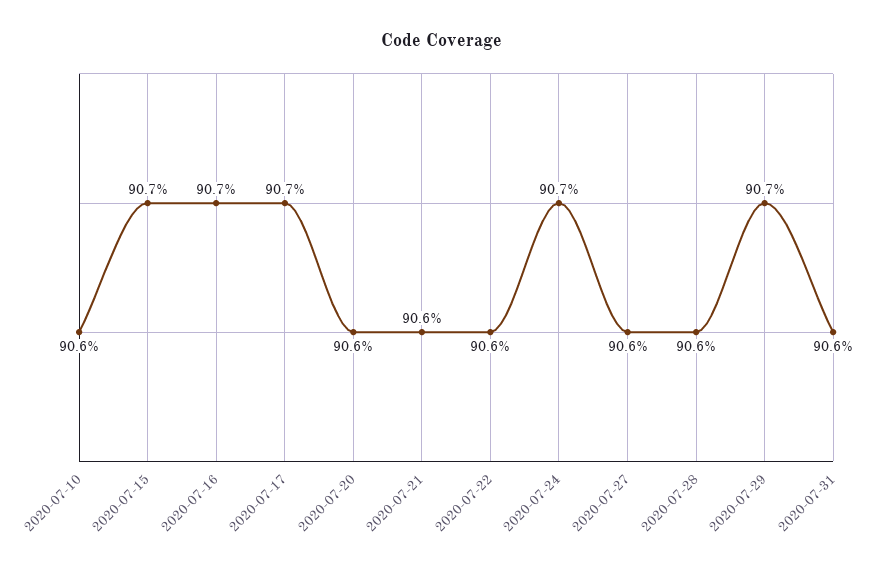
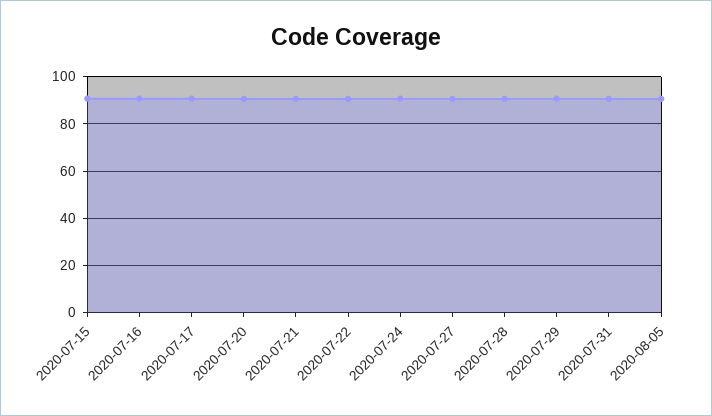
2020-07-10: 90.6 -> none
2020-08-05: none -> 90

